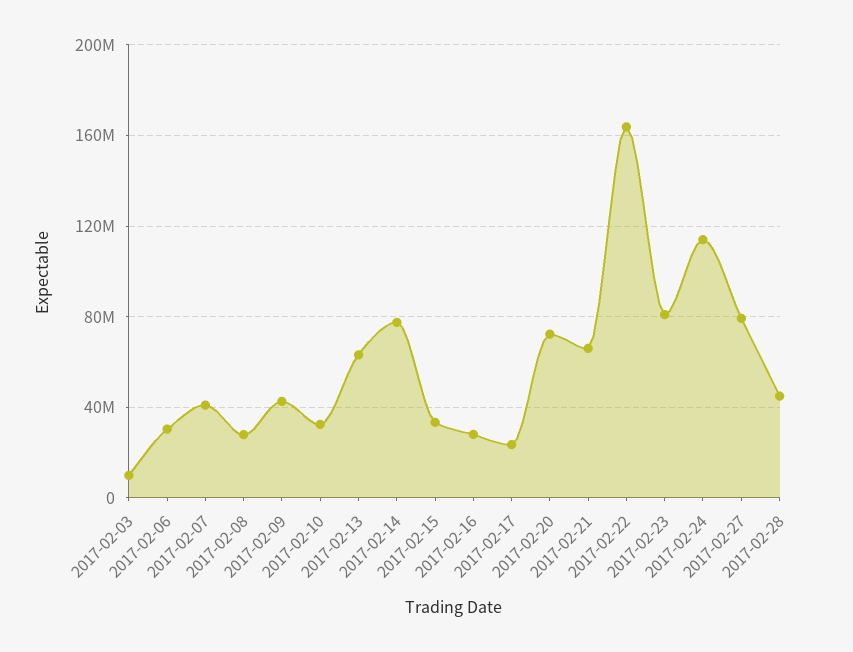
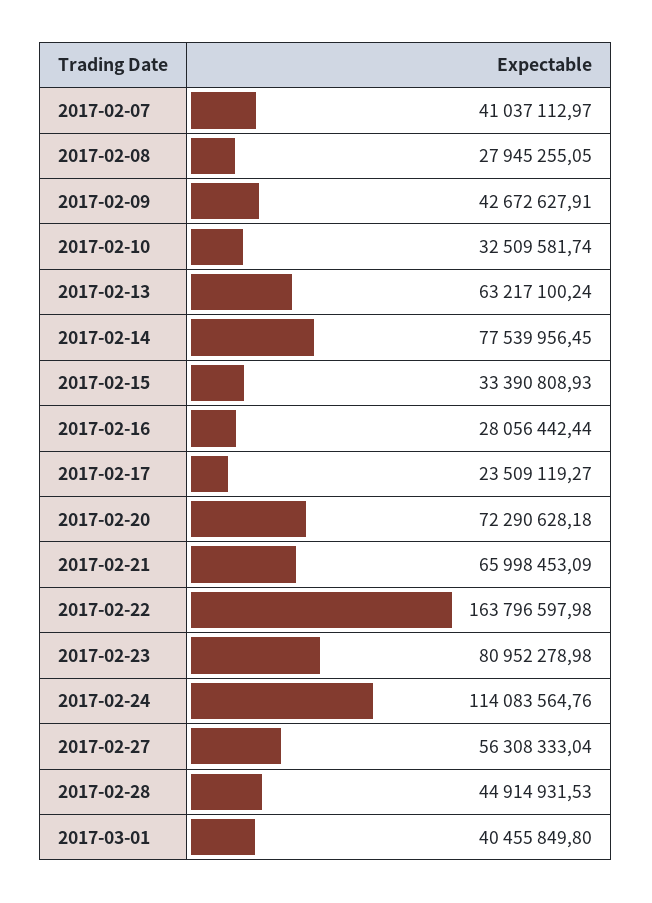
2017-02-03: 10000000 -> none
2017-02-06: 30000000 -> none
2017-02-27: 80000000 -> 56308333.04
2017-03-01: none -> 40455849.8

